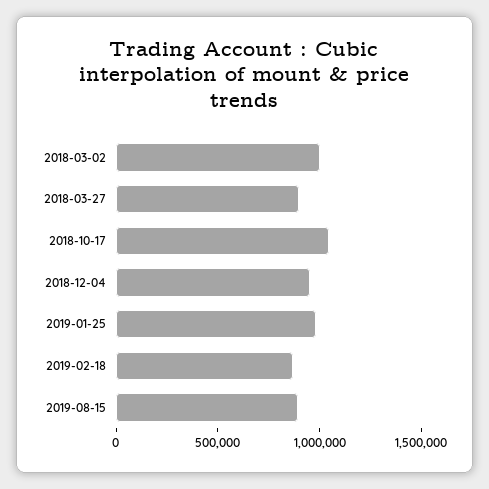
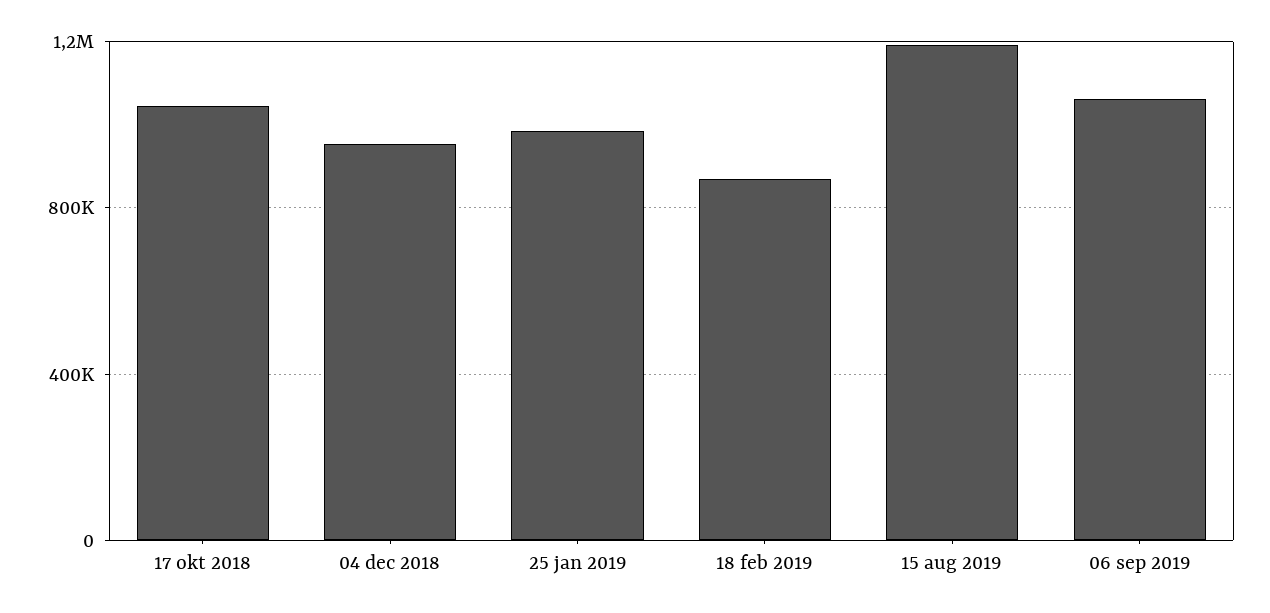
2018-03-02: 1000000 -> none
2018-03-27: 900000 -> none
2019-08-15: 900000 -> 1200000
06 sep 2019: none -> 1050000

